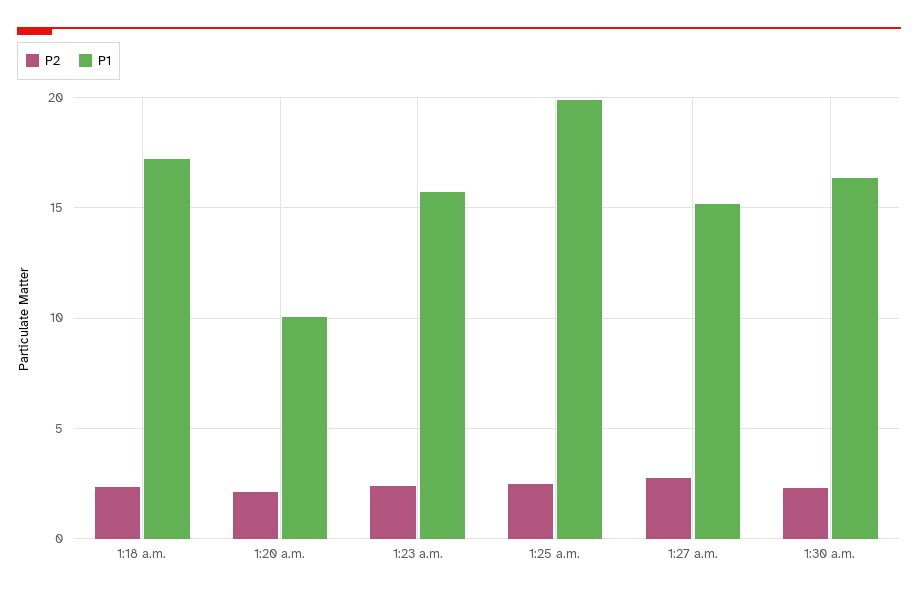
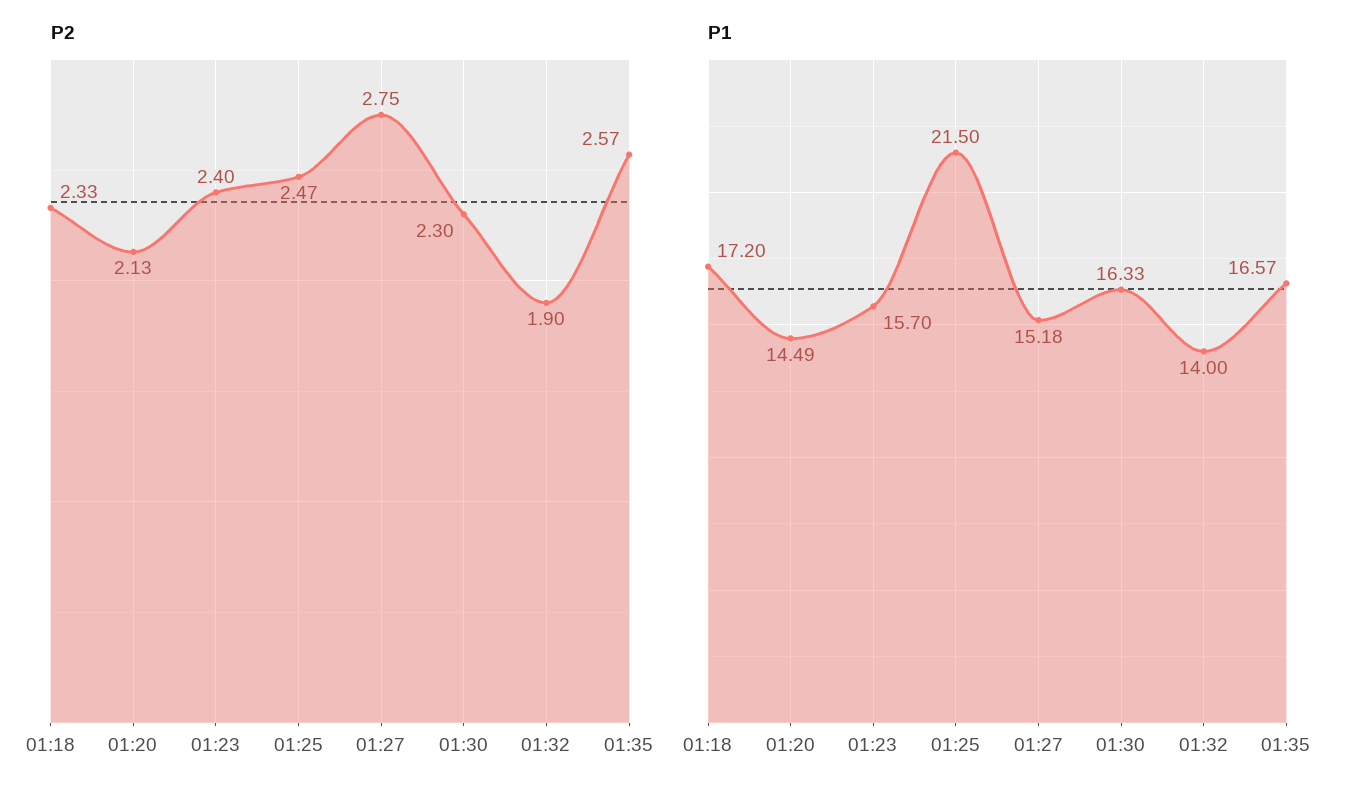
P1, 1:20 a.m.: 10 -> 14.49
P1, 1:25 a.m.: 20 -> 21.5
P2, 01:32: none -> 1.9
P2, 01:35: none -> 2.57
P1, 01:32: none -> 14
P1, 01:35: none -> 16.57

